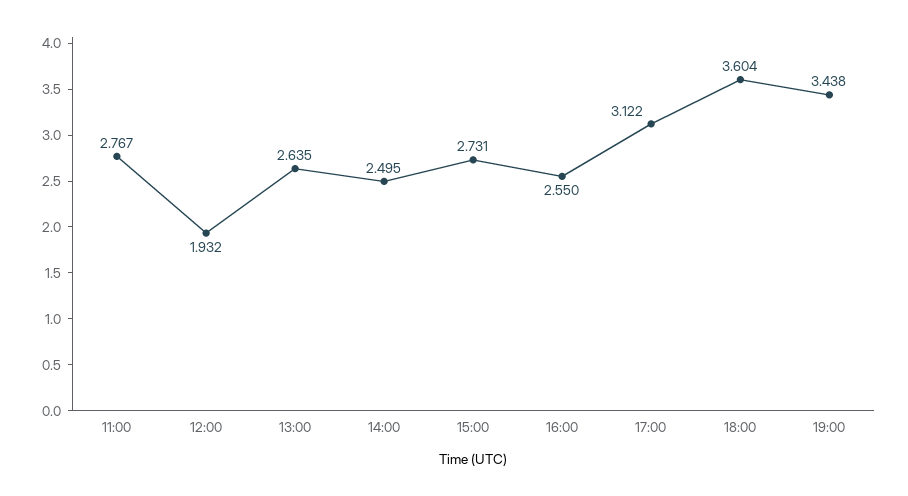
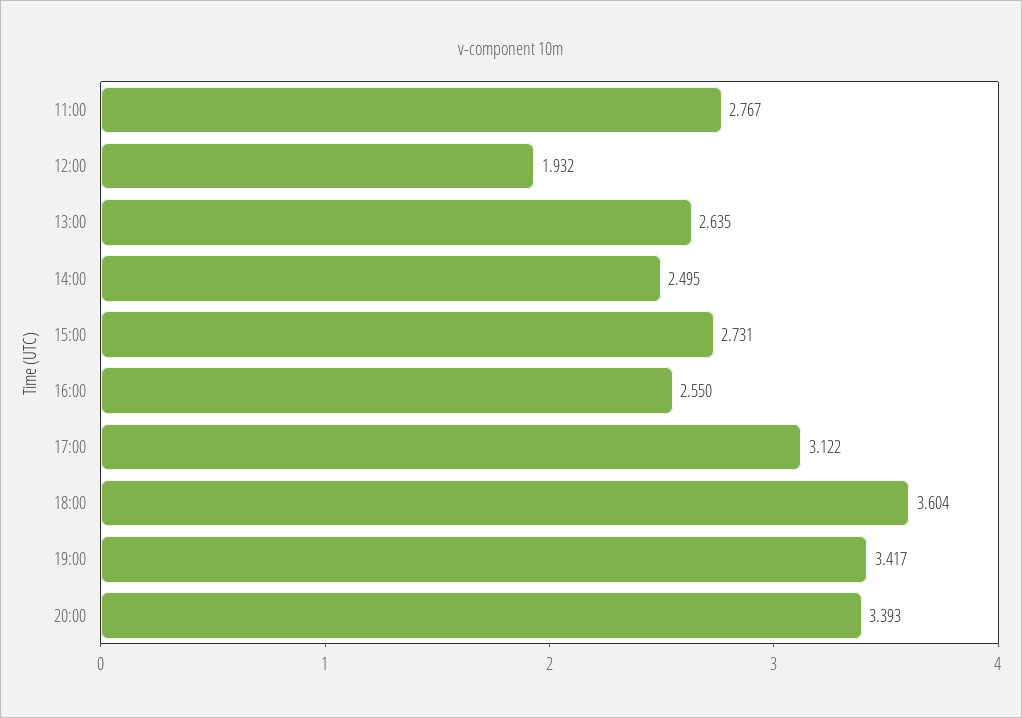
19:00: 3.438 -> 3.417
20:00: none -> 3.393

